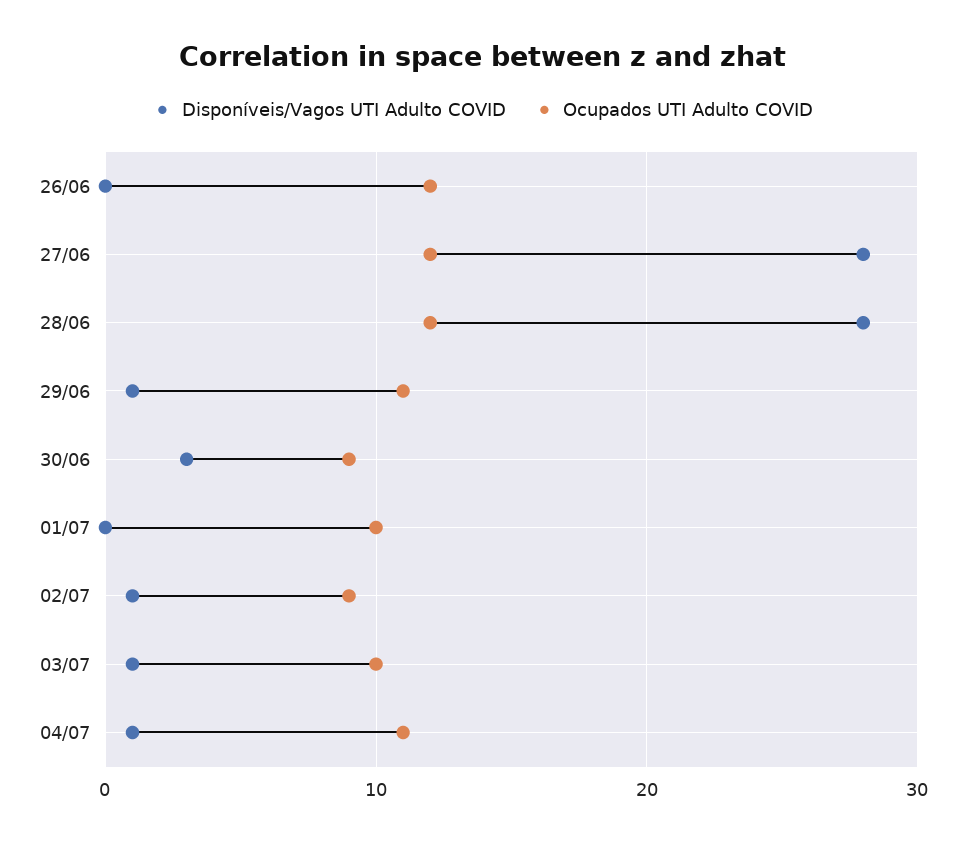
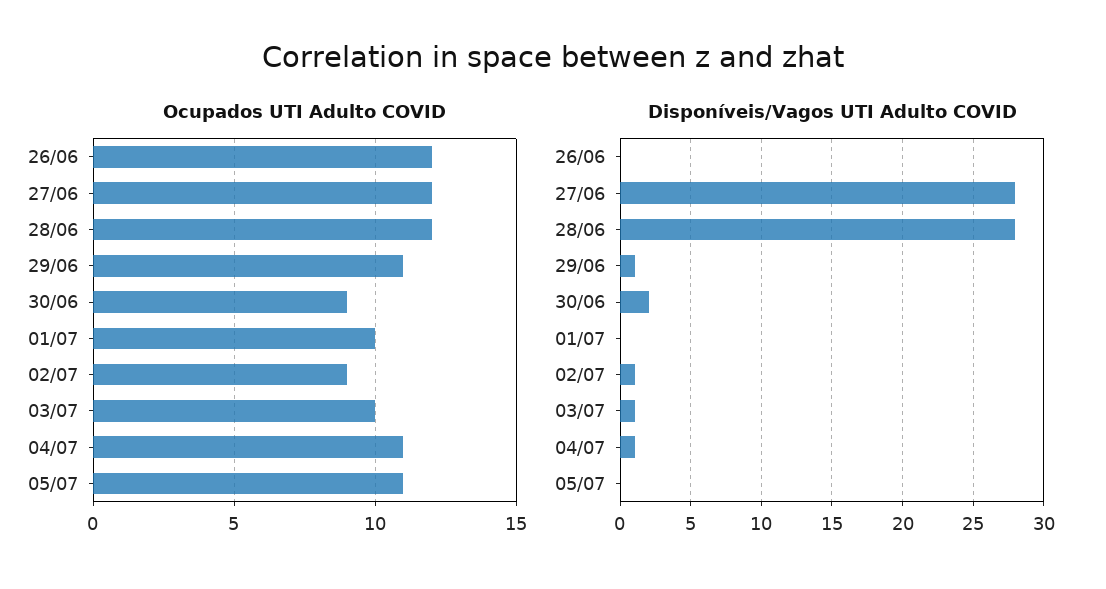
Disponíveis/Vagos UTI Adulto COVID, 30/06: 3 -> 2
Ocupados UTI Adulto COVID, 05/07: none -> 11
Disponíveis/Vagos UTI Adulto COVID, 05/07: none -> 0

